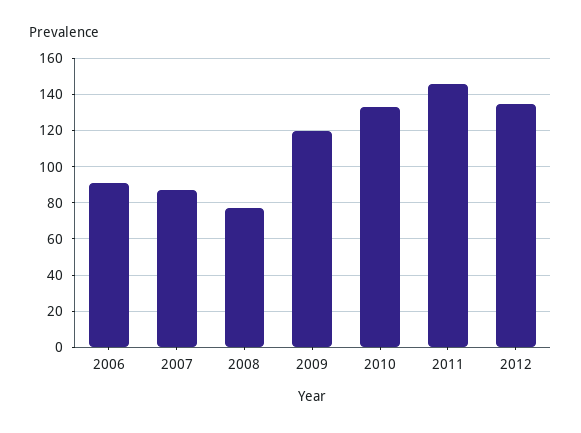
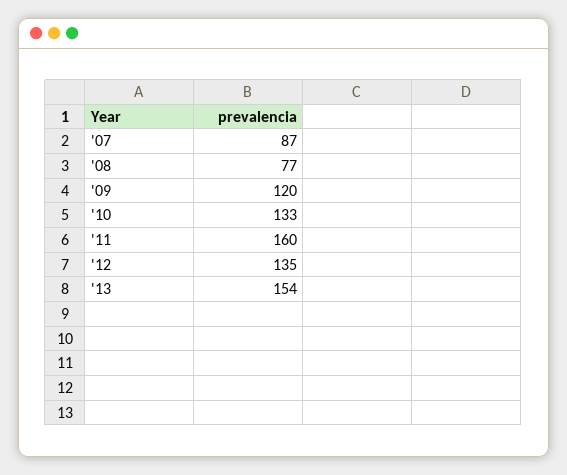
2006: 90 -> none
2011: 145 -> 160
'13: none -> 154

